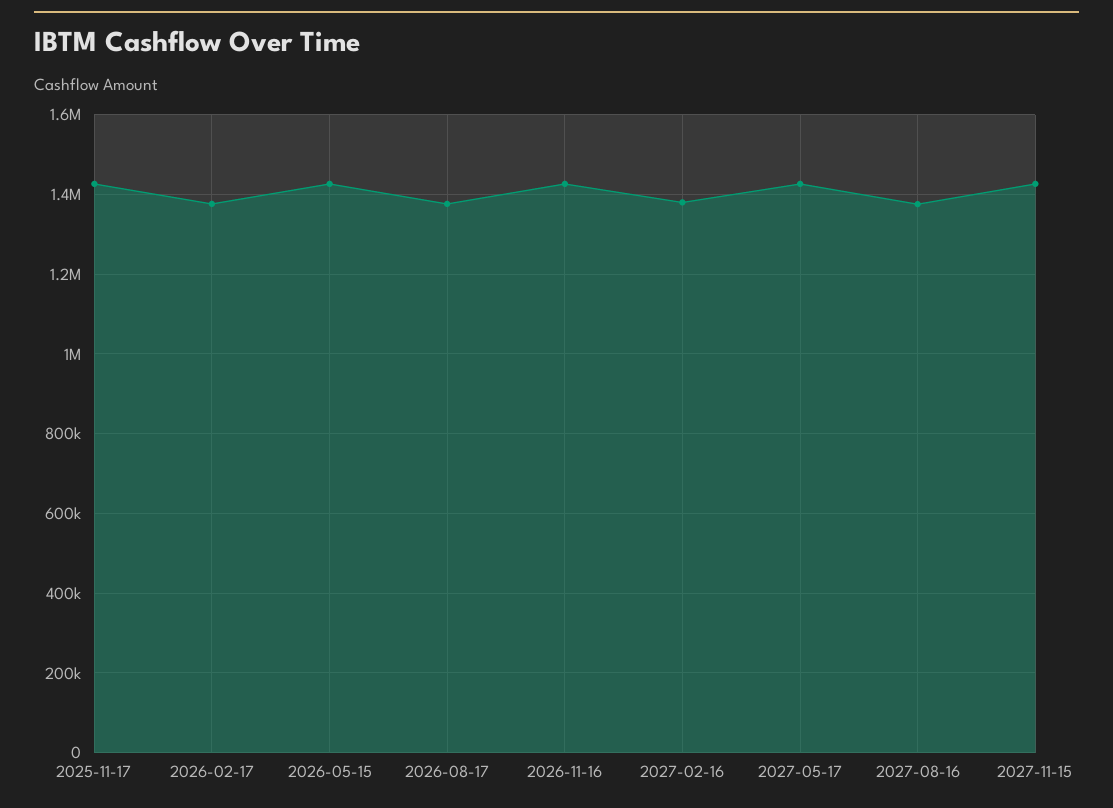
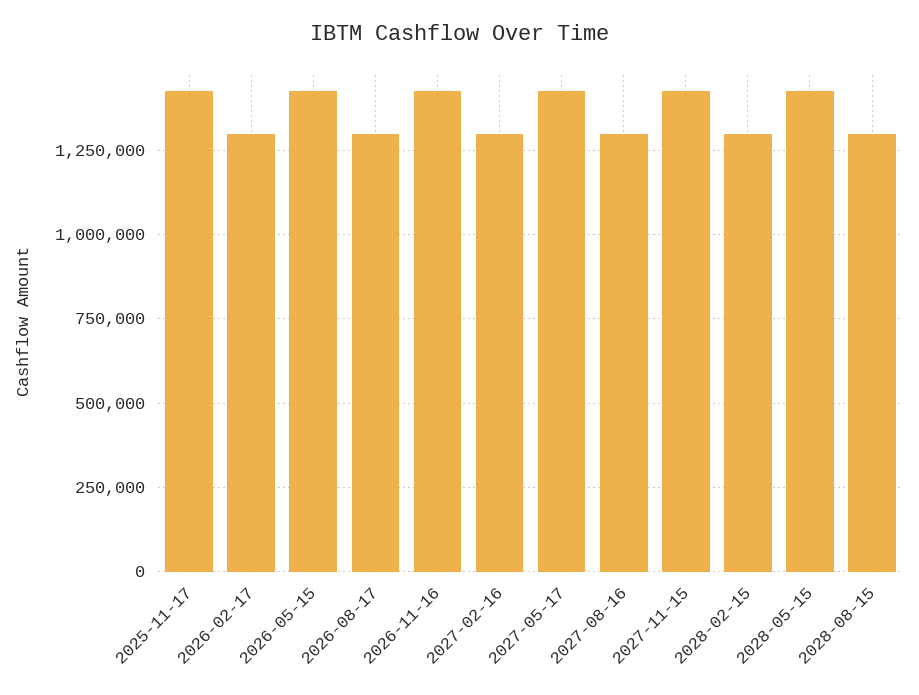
2026-02-17: 1380000 -> 1300000
2026-08-17: 1380000 -> 1300000
2027-02-16: 1380000 -> 1300000
2027-08-16: 1380000 -> 1300000
2028-02-15: none -> 1300000
2028-05-15: none -> 1425000
2028-08-15: none -> 1300000

